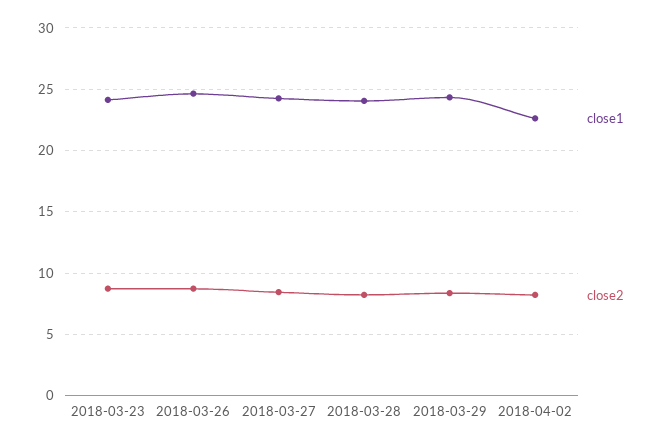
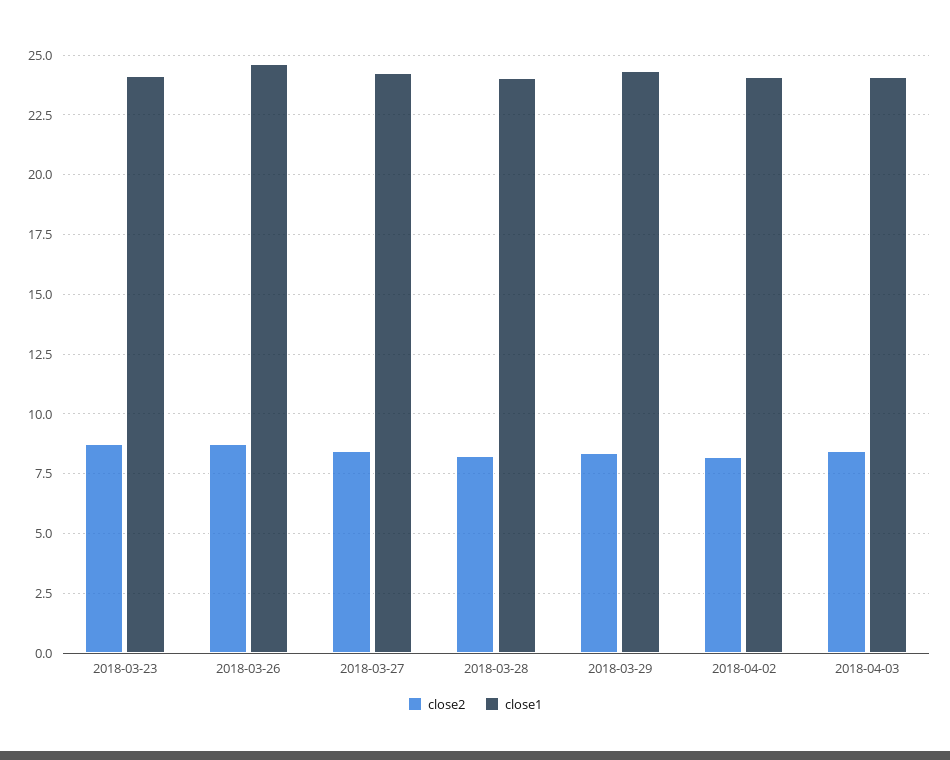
close1, 2018-04-02: 22.5 -> 24
close2, 2018-04-03: none -> 8.5
close1, 2018-04-03: none -> 24

